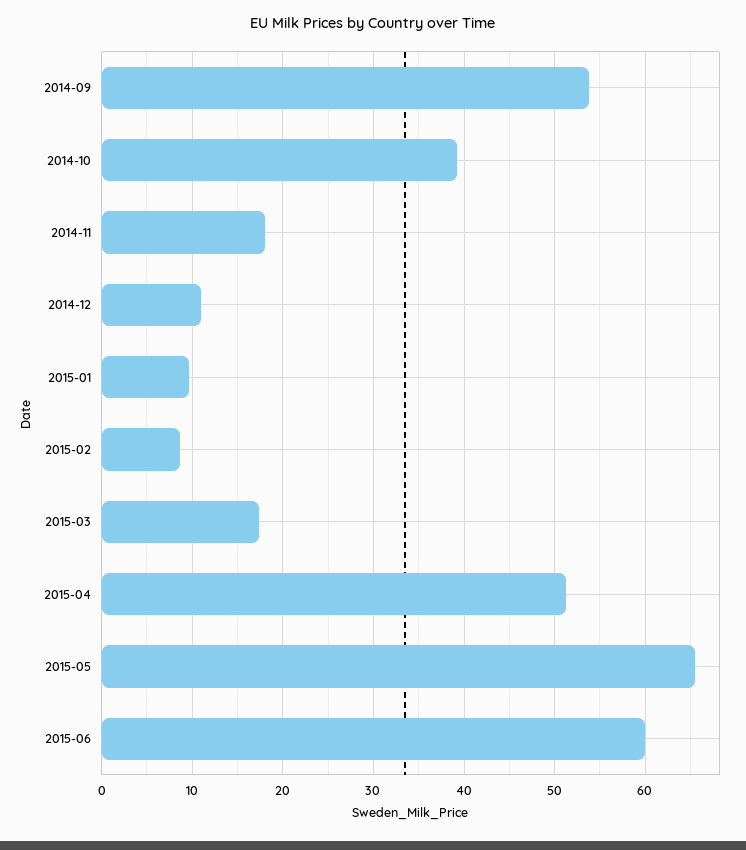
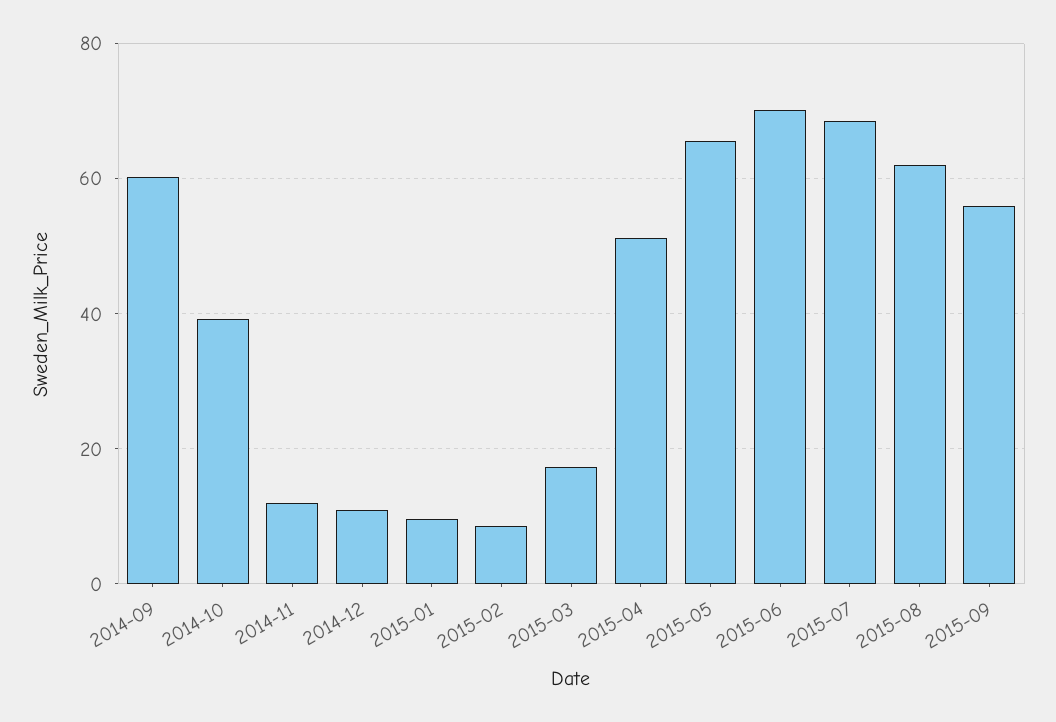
2014-09: 54 -> 60
2014-11: 18 -> 12
2015-06: 60 -> 70
2015-07: none -> 68
2015-08: none -> 62
2015-09: none -> 56

